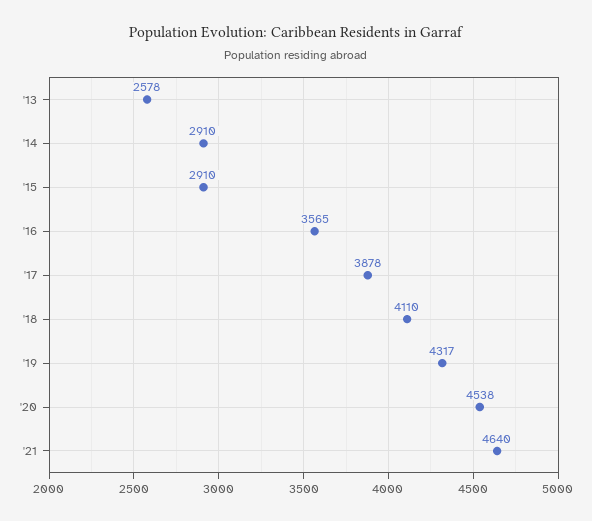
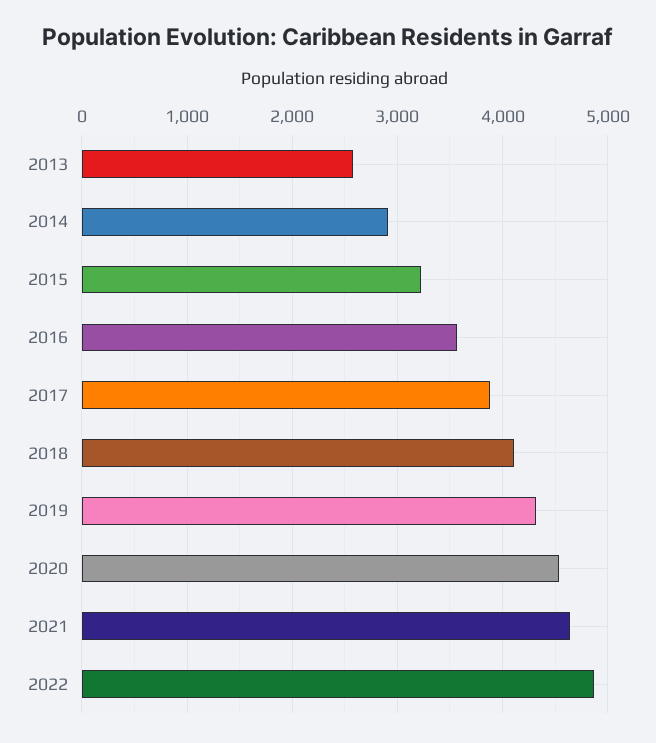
'15: 2910 -> 3200
2022: none -> 4900

